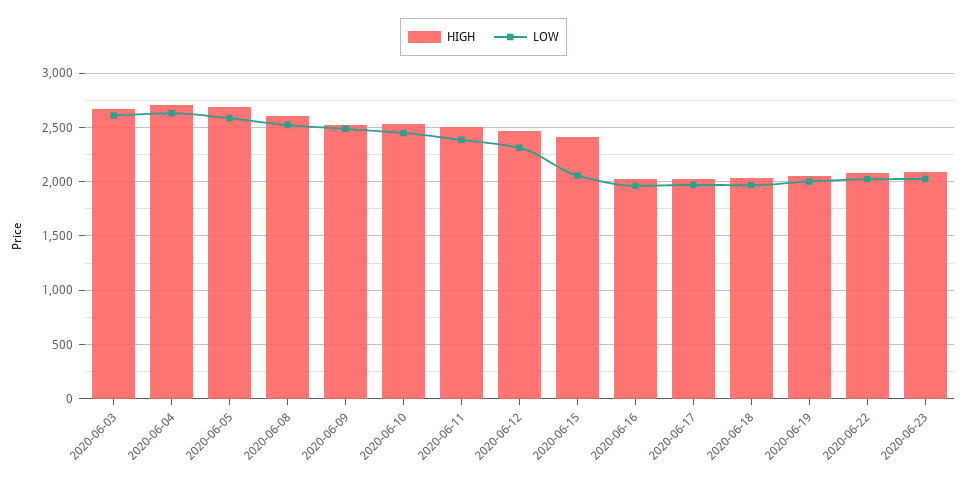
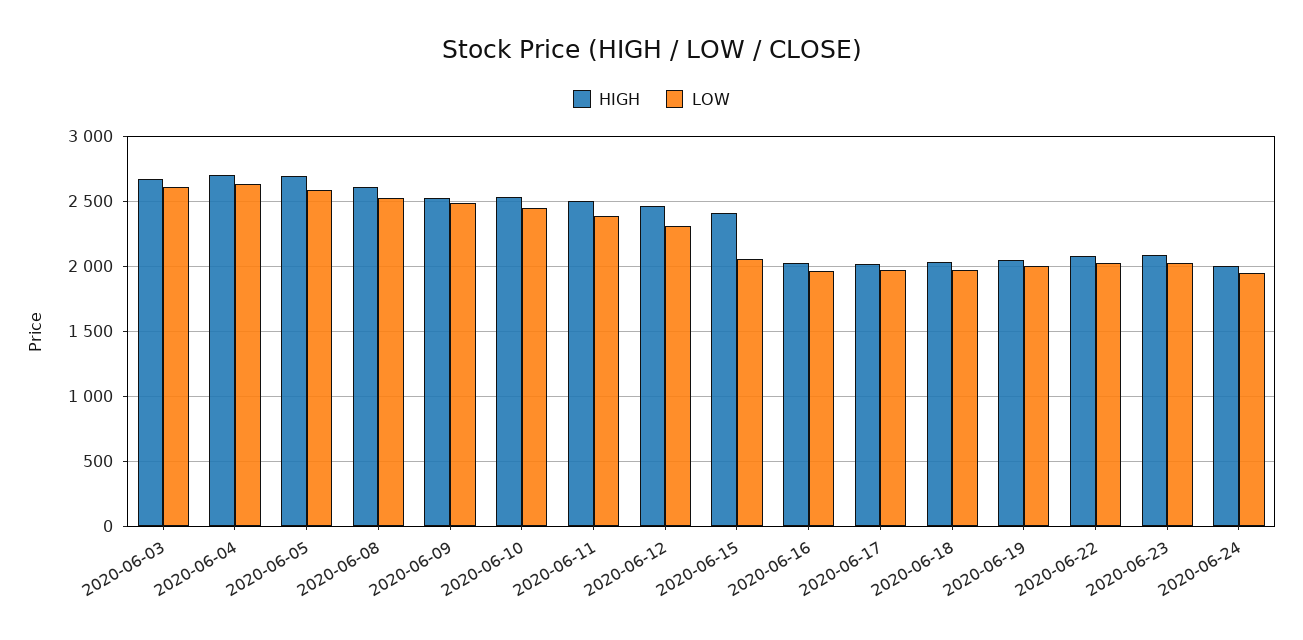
HIGH, 2020-06-24: none -> 2000
LOW, 2020-06-24: none -> 1950

